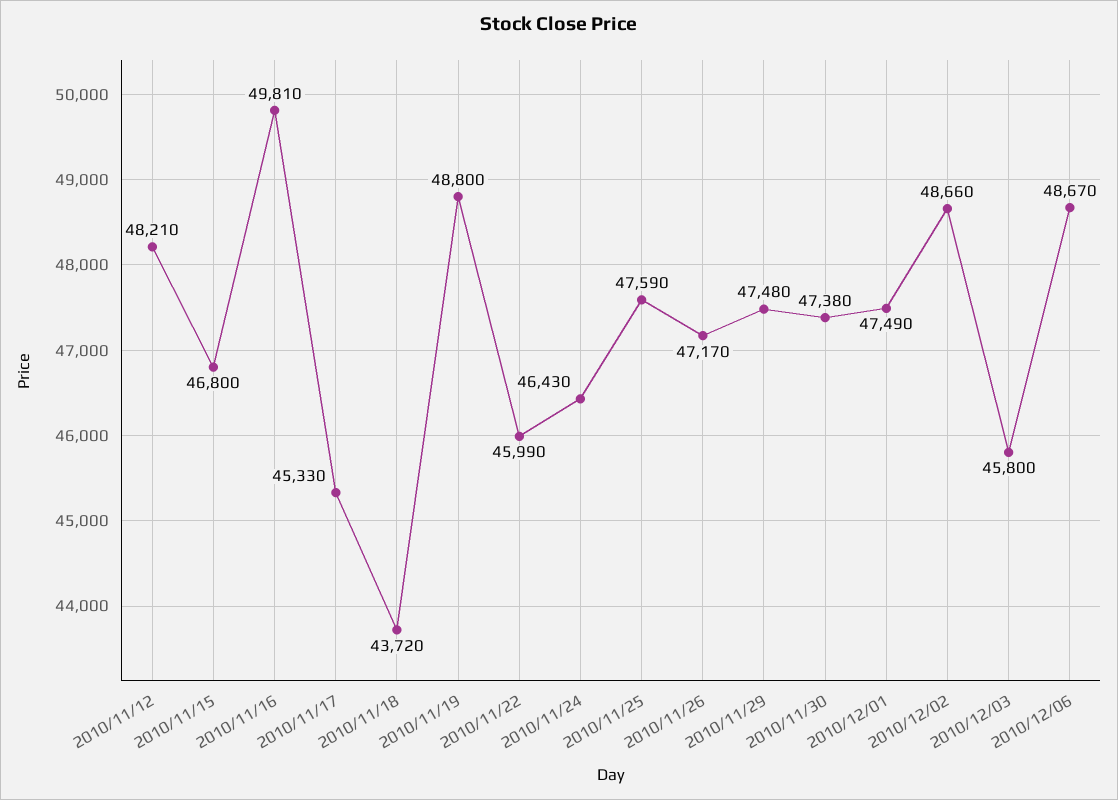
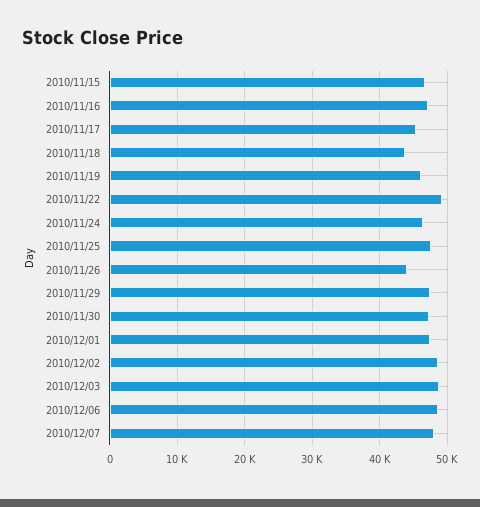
2010/11/12: 48210 -> none
2010/11/16: 49810 -> 47000
2010/11/19: 48800 -> 46000
2010/11/22: 45990 -> 49000
2010/11/26: 47170 -> 44000
2010/12/03: 45800 -> 49000
2010/12/07: none -> 48000

